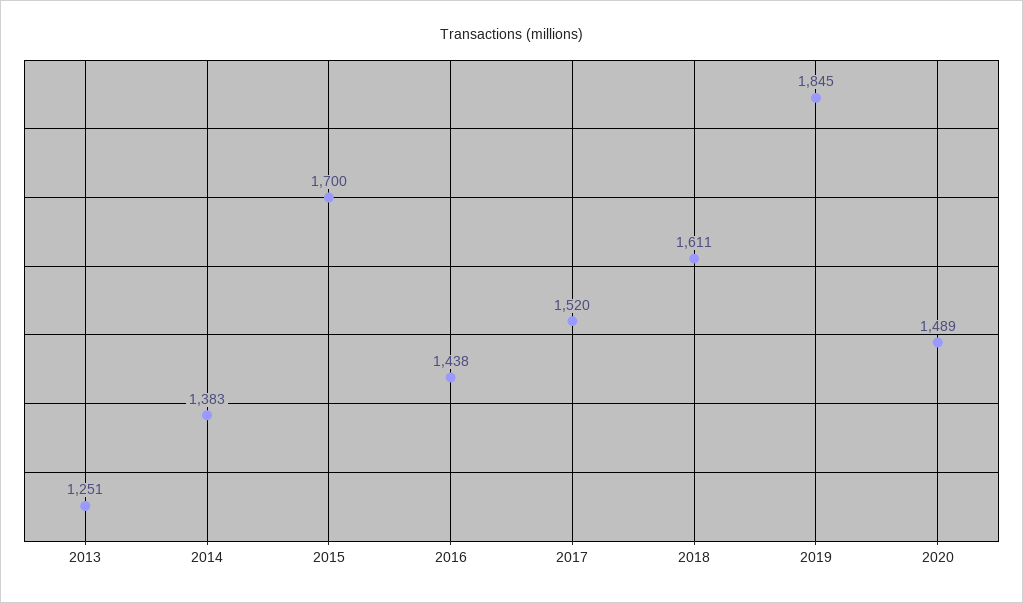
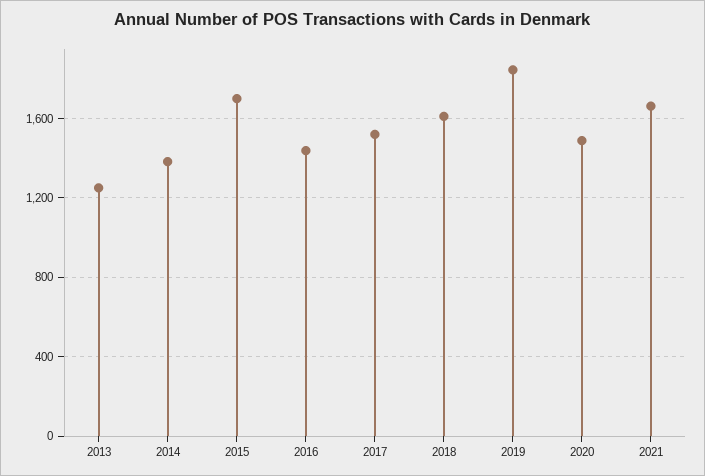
2021: none -> 1650

